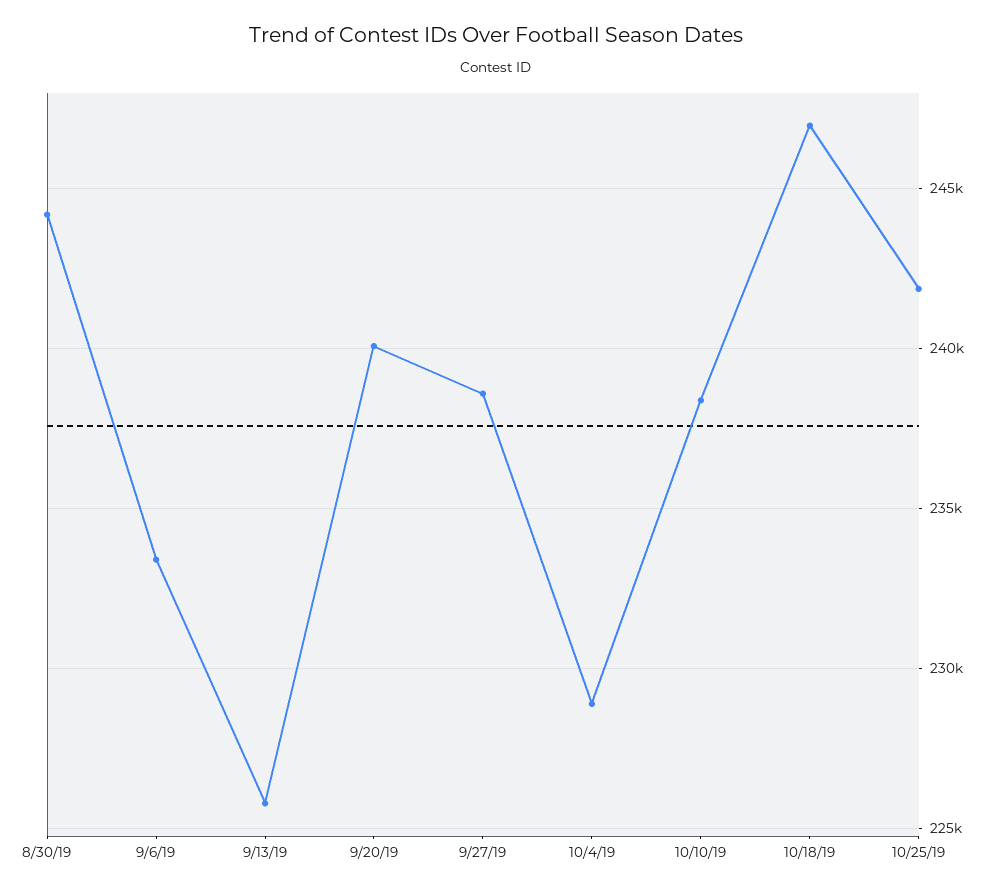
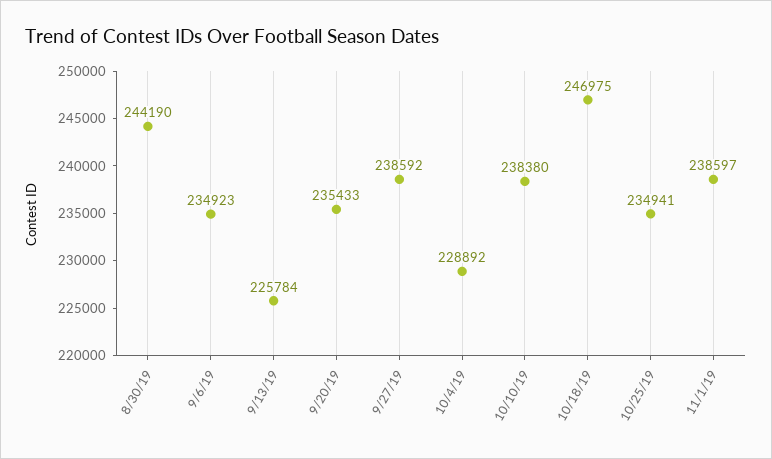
9/6/19: 233500 -> 234923
9/20/19: 240000 -> 235433
10/25/19: 242000 -> 234941
11/1/19: none -> 238597

